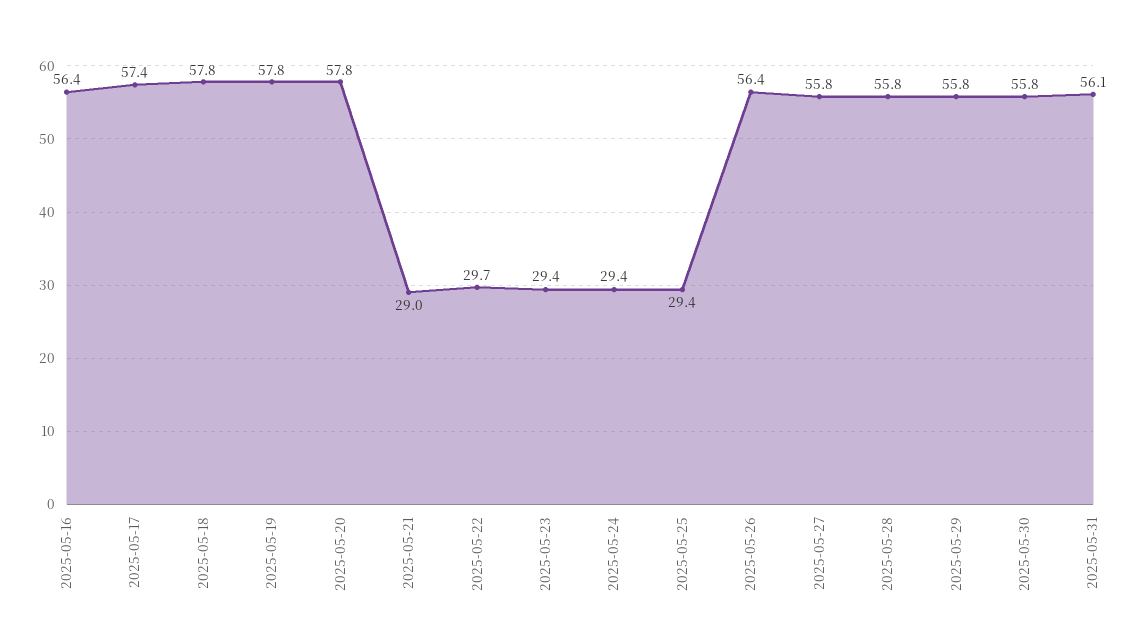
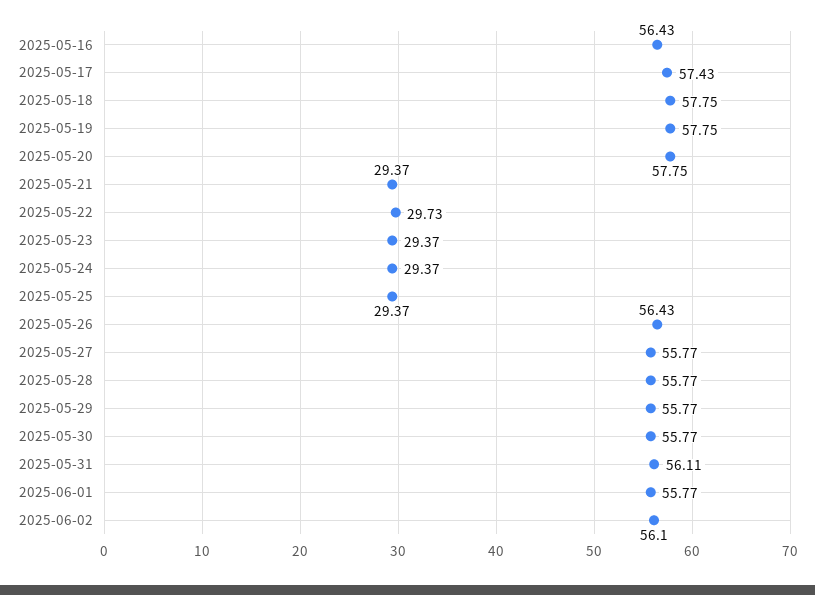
2025-05-21: 29 -> 29.37
2025-06-01: none -> 55.77
2025-06-02: none -> 56.1

